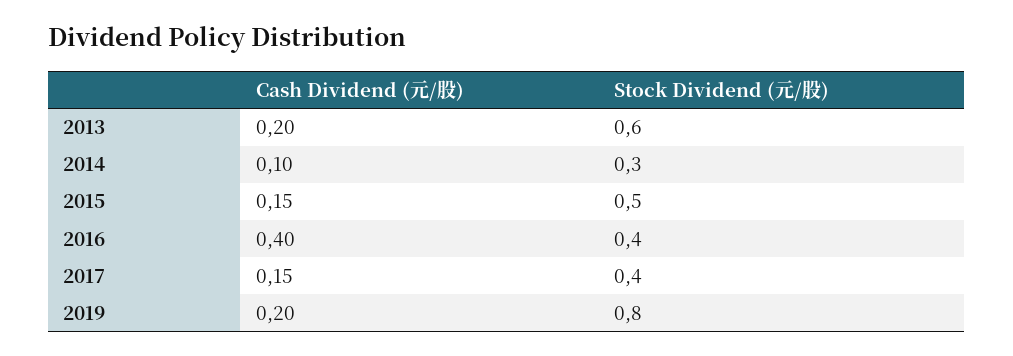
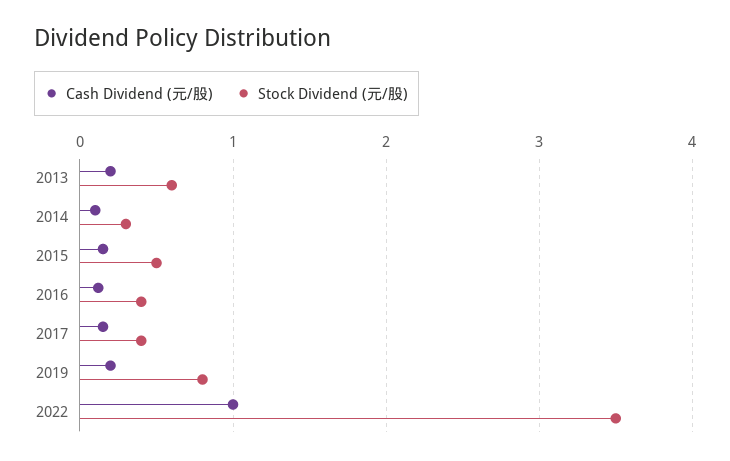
Cash Dividend (元/股), 2016: 0.4 -> 0.1
Cash Dividend (元/股), 2022: none -> 1
Stock Dividend (元/股), 2022: none -> 3.5

